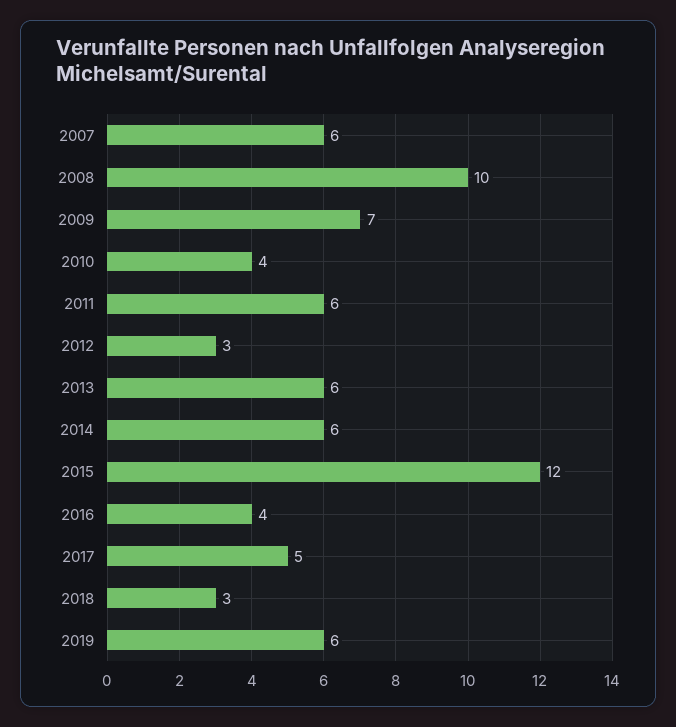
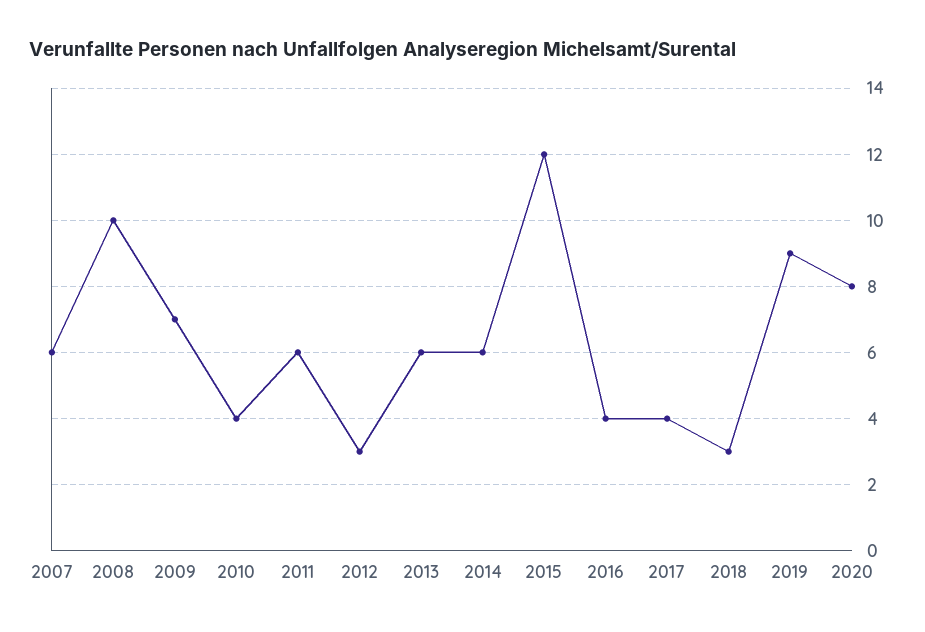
2017: 5 -> 4
2019: 6 -> 9
2020: none -> 8

